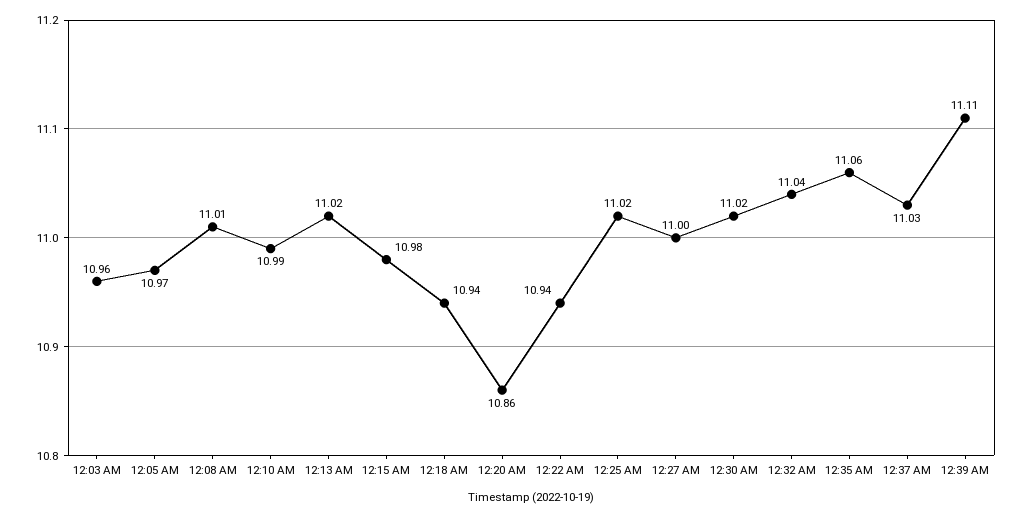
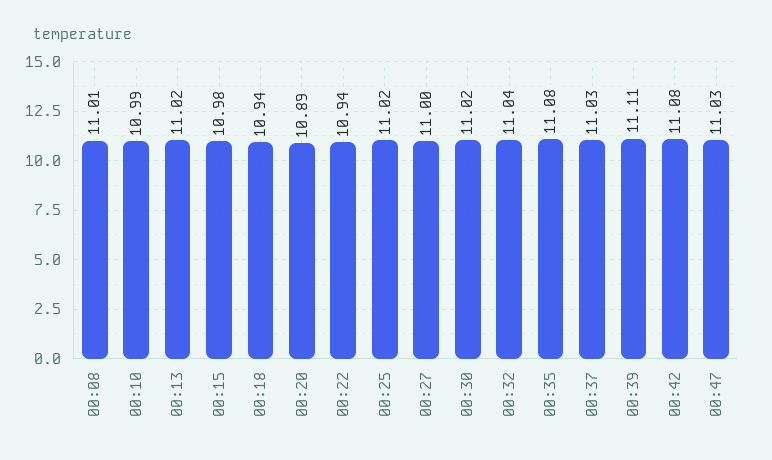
12:03 AM: 10.96 -> none
12:05 AM: 10.97 -> none
12:20 AM: 10.86 -> 10.89
12:35 AM: 11.06 -> 11.08
00:42: none -> 11.08
00:47: none -> 11.03

